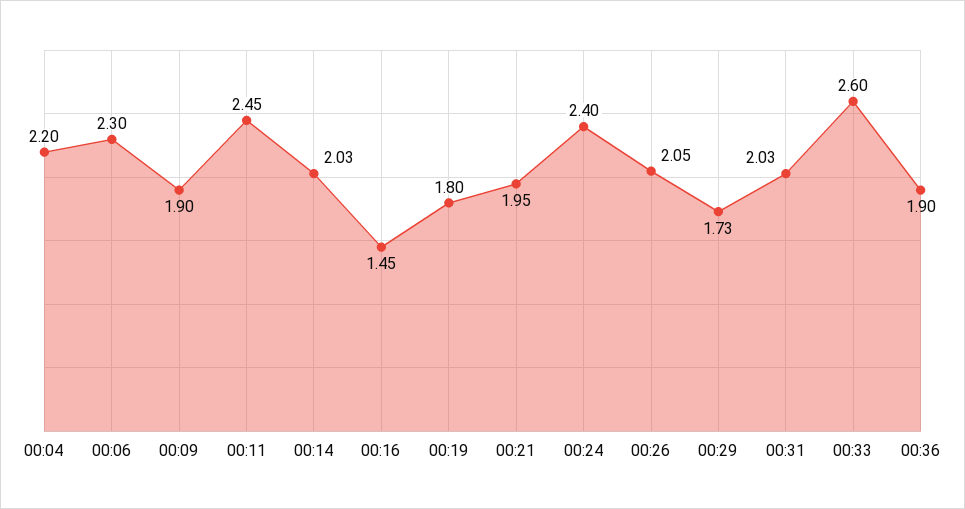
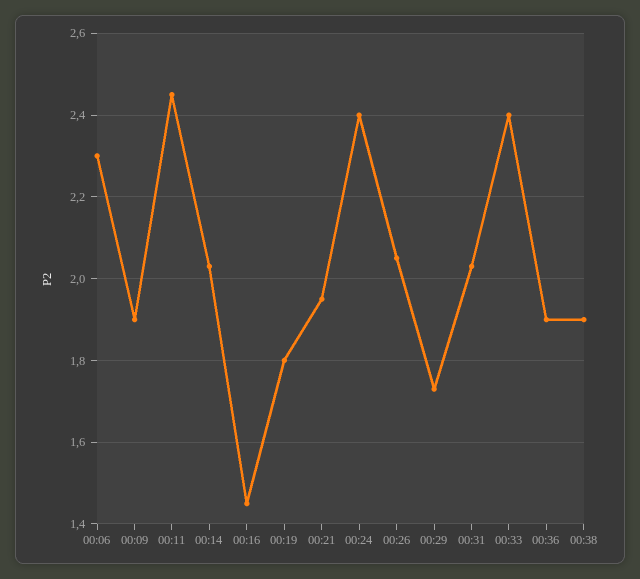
00:04: 2.2 -> none
00:33: 2.6 -> 2.4
00:38: none -> 1.9

